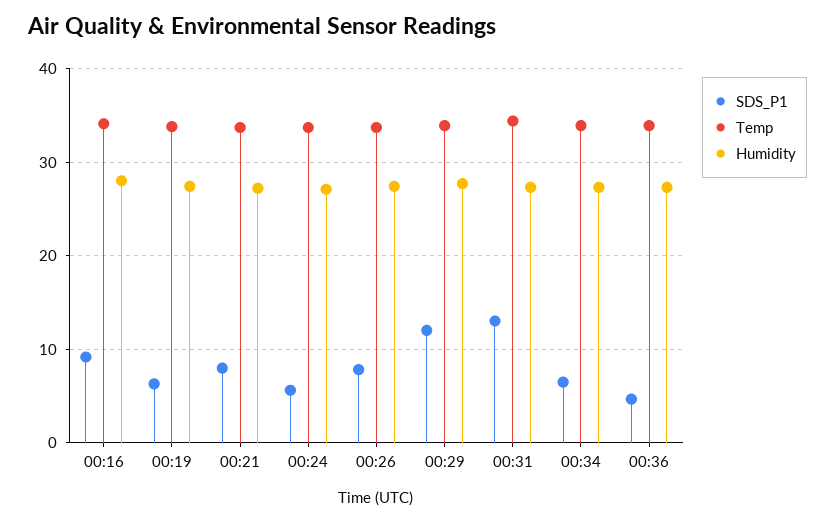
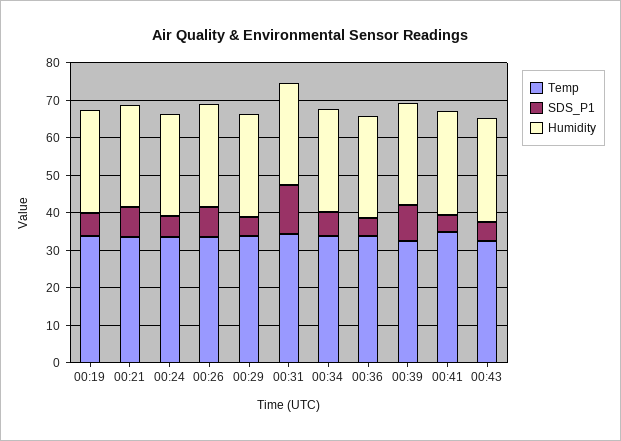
SDS_P1, 00:16: 9 -> none
Temp, 00:16: 34 -> none
Humidity, 00:16: 28 -> none
SDS_P1, 00:29: 12 -> 5
Temp, 00:39: none -> 32.5
SDS_P1, 00:39: none -> 10
Humidity, 00:39: none -> 27.5
Temp, 00:41: none -> 35
SDS_P1, 00:41: none -> 5
Humidity, 00:41: none -> 27.5
Temp, 00:43: none -> 32.5
SDS_P1, 00:43: none -> 5
Humidity, 00:43: none -> 27.5

